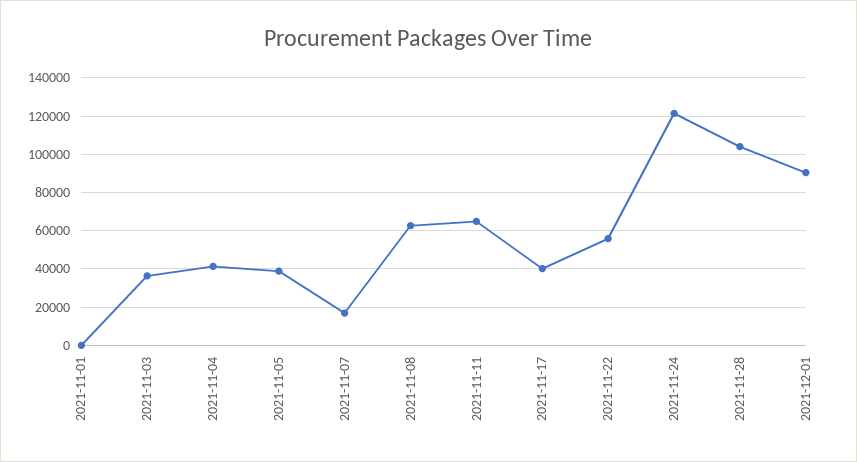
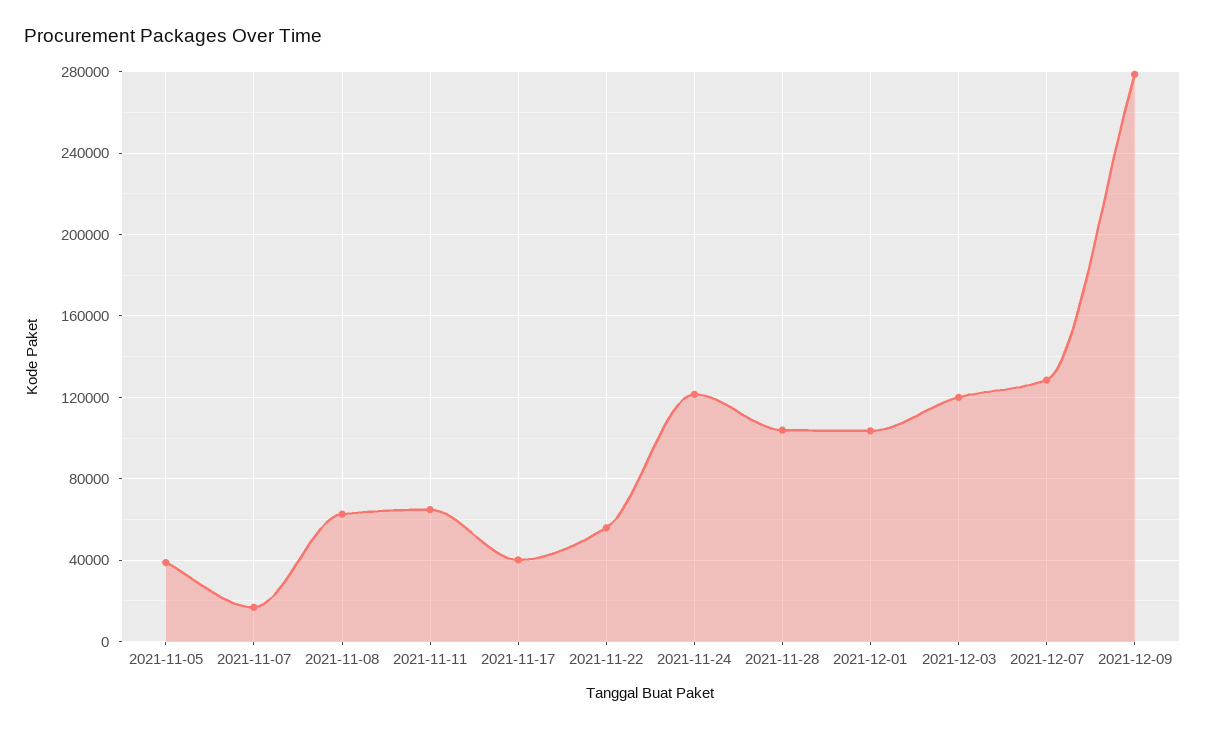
2021-11-01: 0 -> none
2021-11-03: 35000 -> none
2021-11-04: 40000 -> none
2021-12-01: 90000 -> 105000
2021-12-03: none -> 120000
2021-12-07: none -> 130000
2021-12-09: none -> 280000

